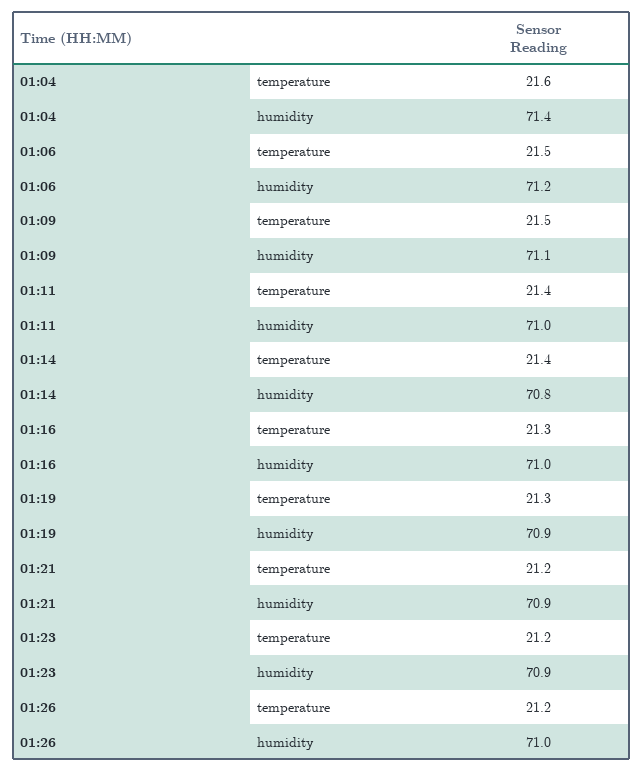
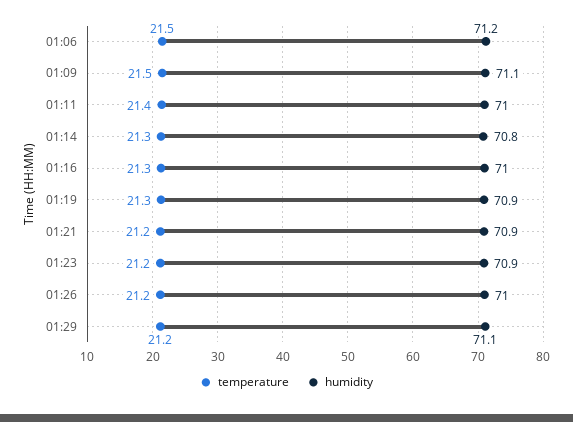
temperature, 01:04: 21.6 -> none
humidity, 01:04: 71.4 -> none
temperature, 01:14: 21.4 -> 21.3
temperature, 01:29: none -> 21.2
humidity, 01:29: none -> 71.1

